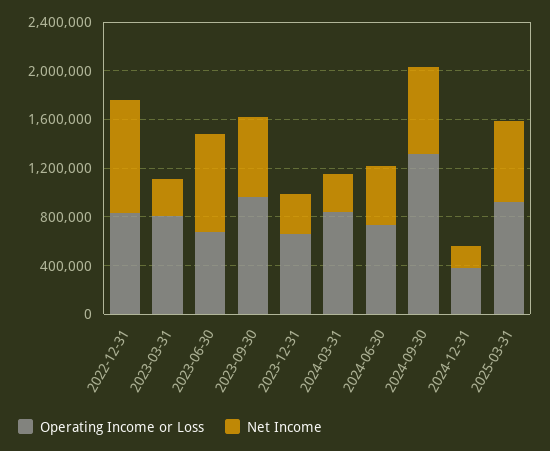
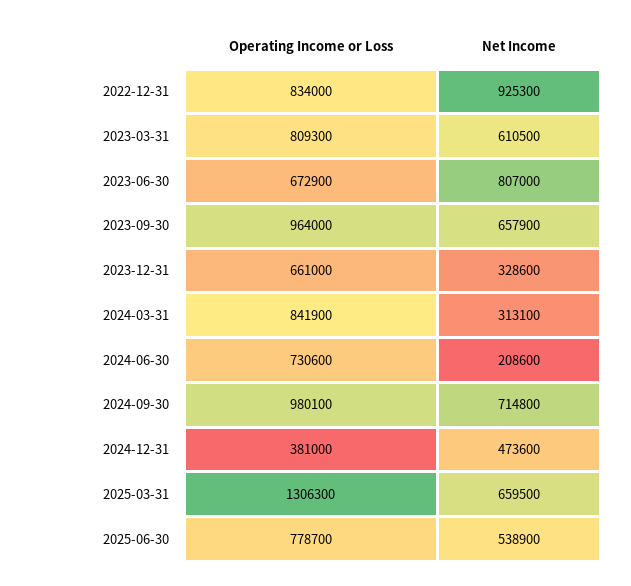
Net Income, 2023-03-31: 300000 -> 610500
Net Income, 2024-06-30: 500000 -> 208600
Operating Income or Loss, 2024-09-30: 1300000 -> 980100
Net Income, 2024-12-31: 200000 -> 473600
Operating Income or Loss, 2025-03-31: 900000 -> 1306300
Operating Income or Loss, 2025-06-30: none -> 778700
Net Income, 2025-06-30: none -> 538900

